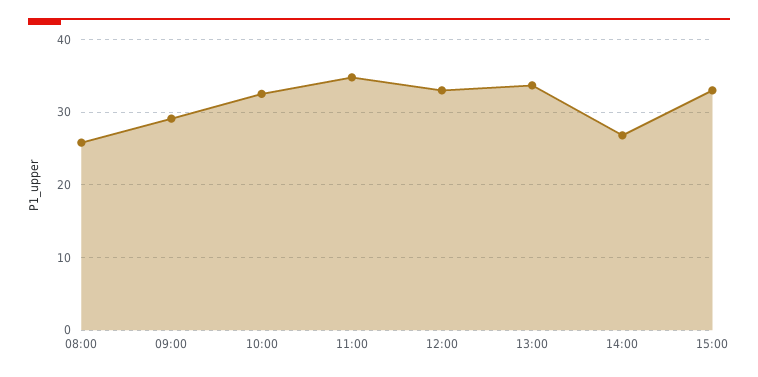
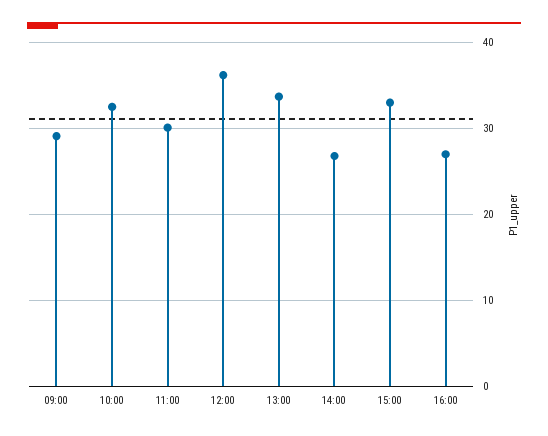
08:00: 26 -> none
11:00: 35 -> 30
12:00: 33 -> 36
16:00: none -> 27

